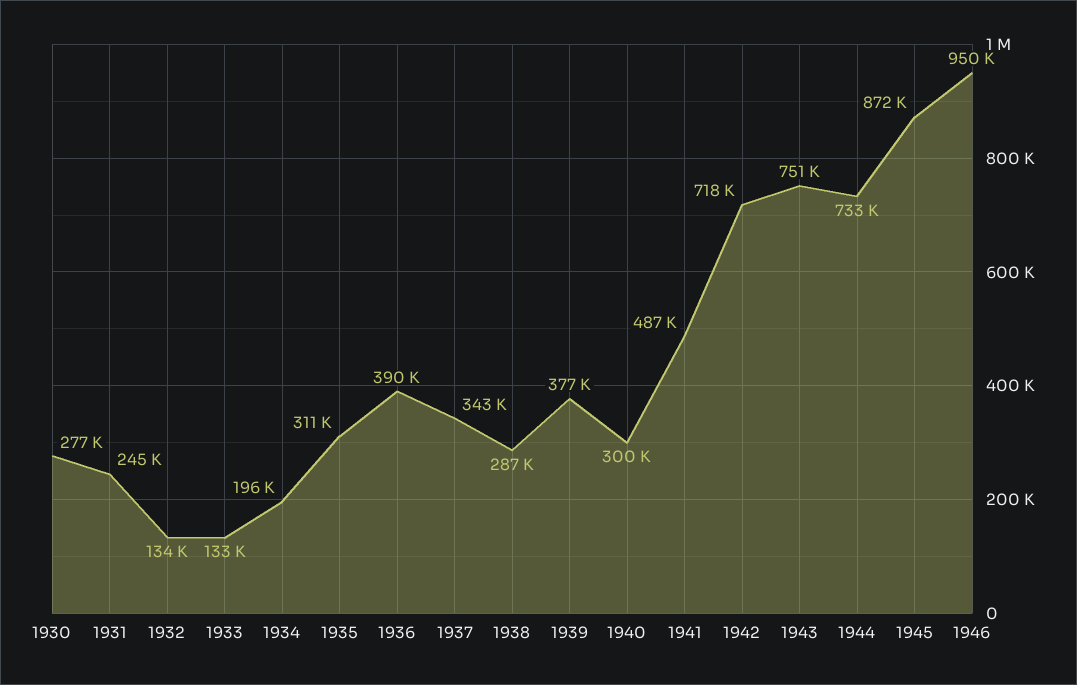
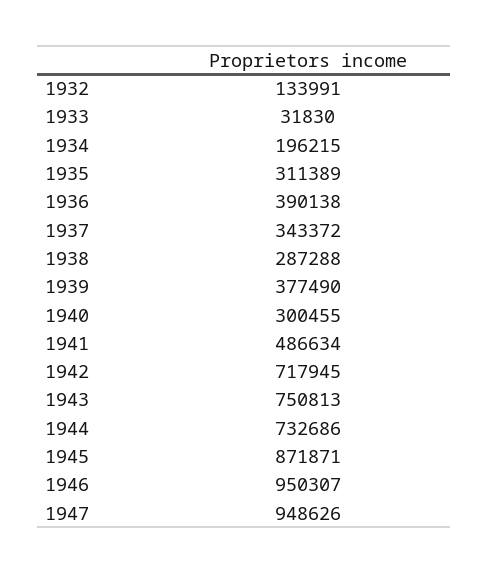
1930: 277000 -> none
1931: 245000 -> none
1933: 133000 -> 31830
1947: none -> 948626

